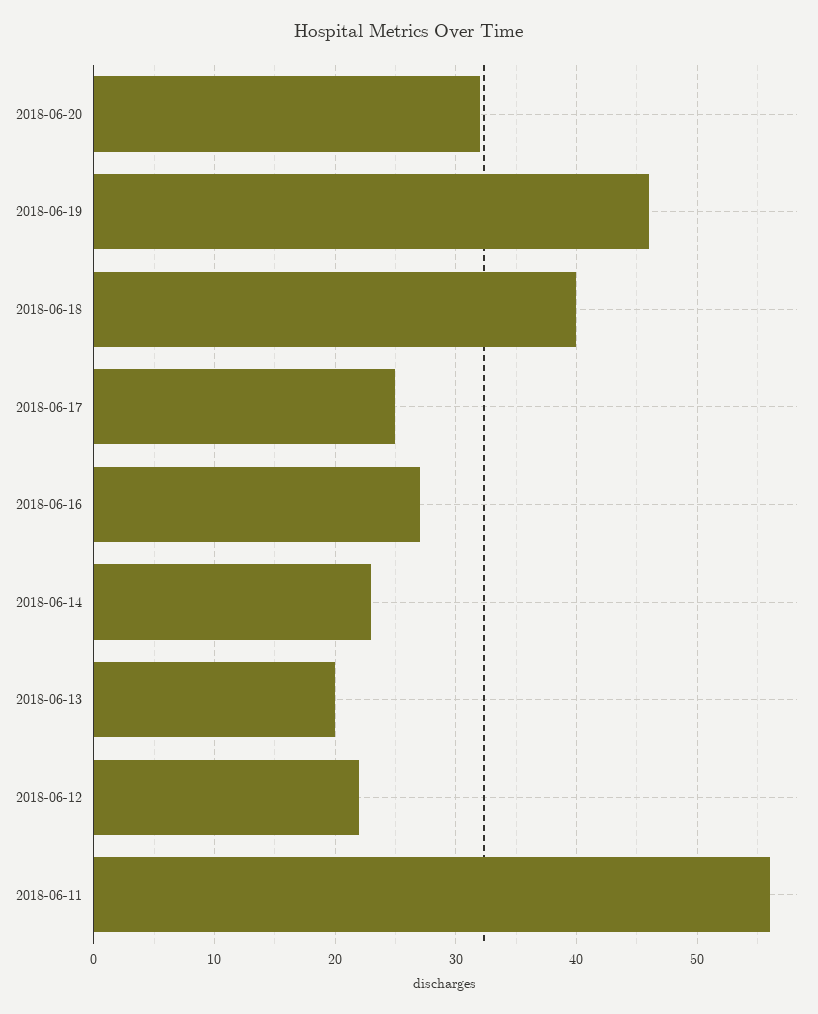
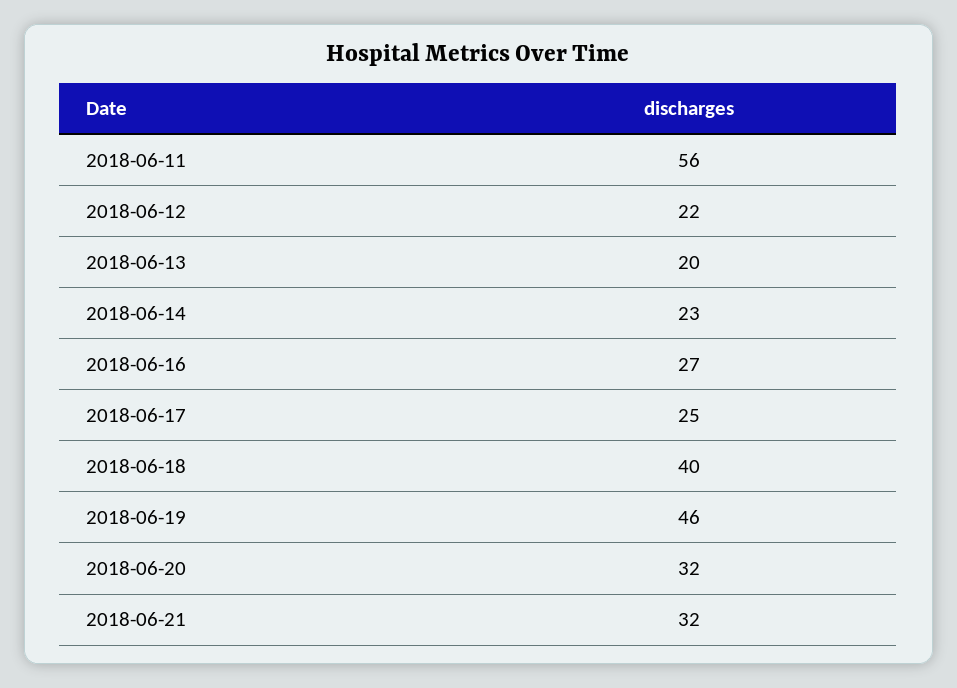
2018-06-21: none -> 32

